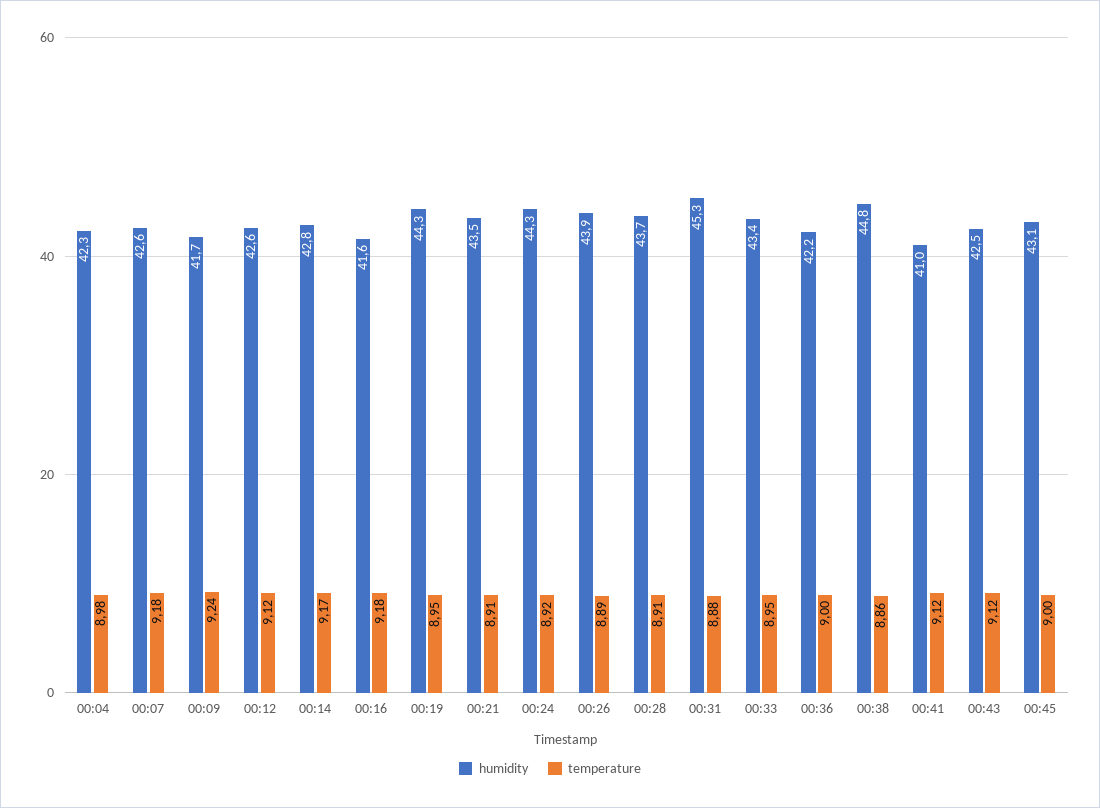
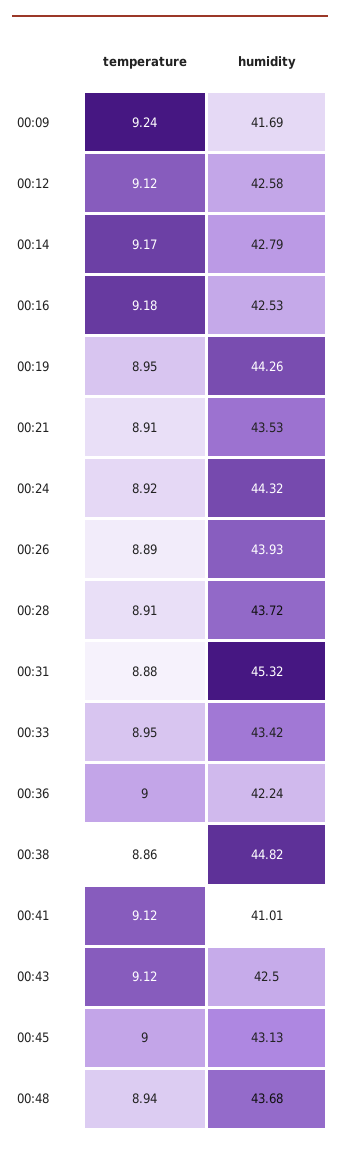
humidity, 00:04: 42.3 -> none
temperature, 00:04: 8.98 -> none
humidity, 00:07: 42.6 -> none
temperature, 00:07: 9.18 -> none
humidity, 00:16: 41.6 -> 42.53
temperature, 00:48: none -> 8.94
humidity, 00:48: none -> 43.68

